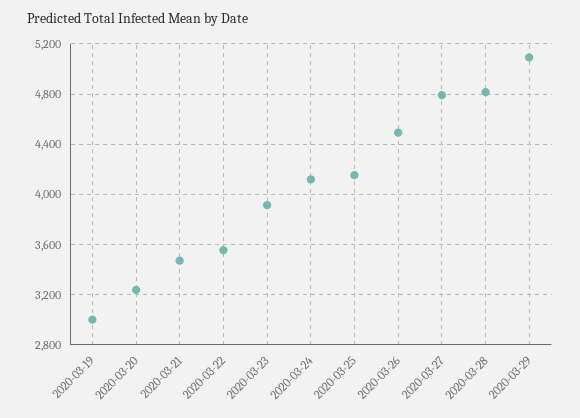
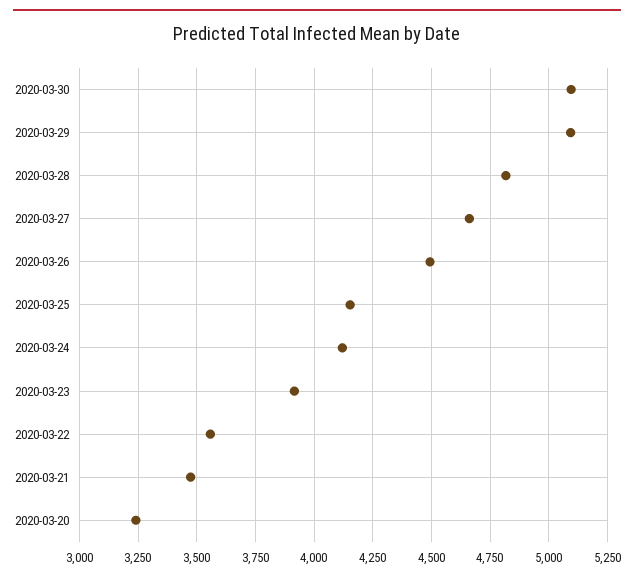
2020-03-19: 3000 -> none
2020-03-27: 4800 -> 4650
2020-03-30: none -> 5100

